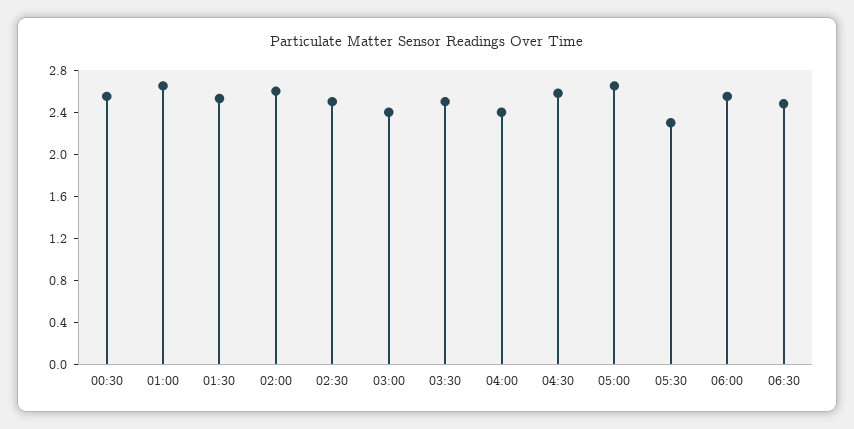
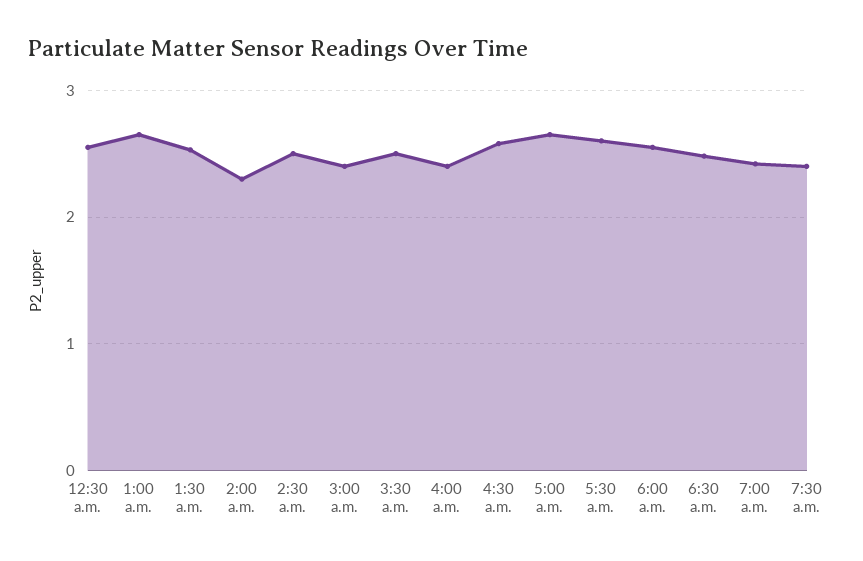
02:00: 2.6 -> 2.3
05:30: 2.3 -> 2.6
7:00 a.m.: none -> 2.4
7:30 a.m.: none -> 2.4

